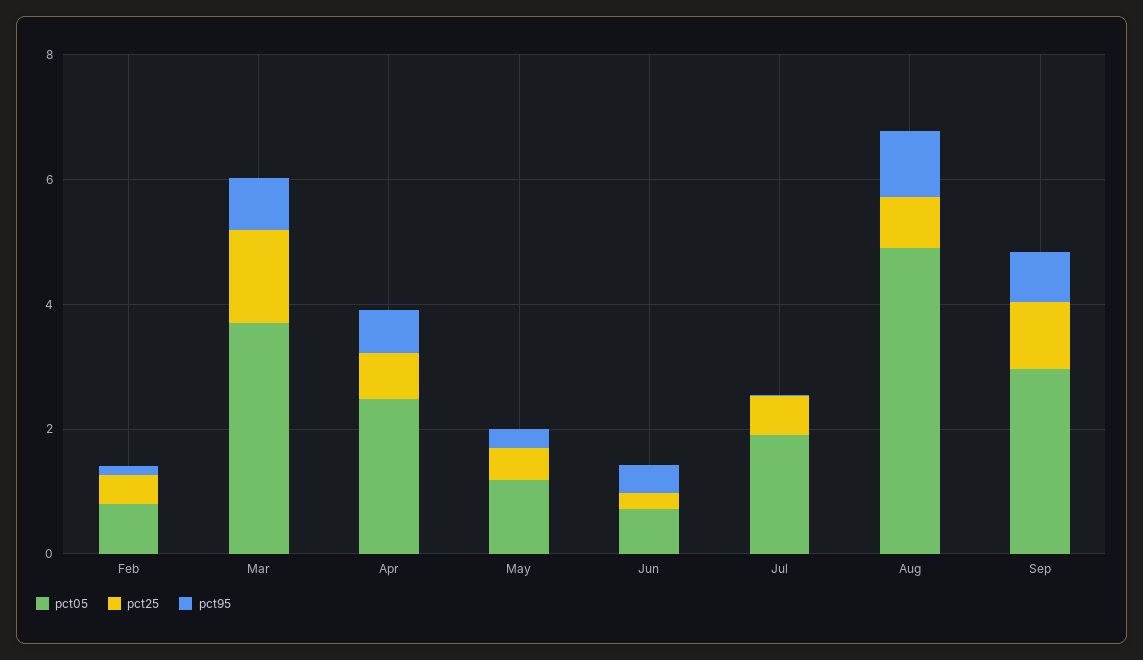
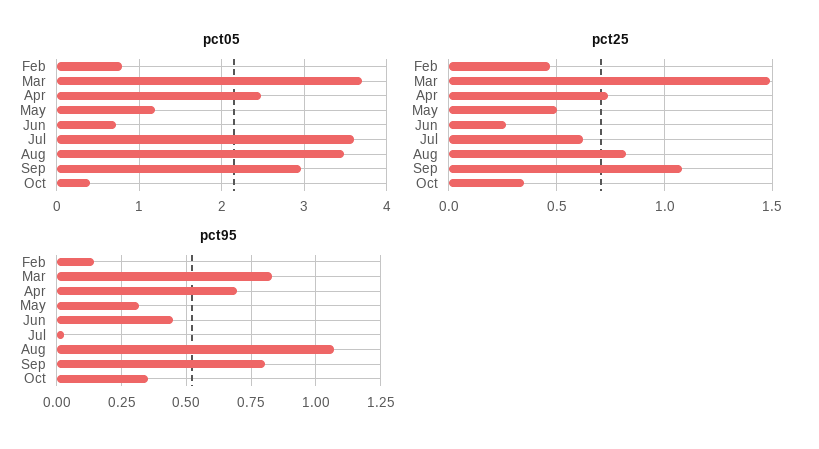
pct05, Jul: 2 -> 3.6
pct05, Aug: 5 -> 3.5
pct05, Oct: none -> 0.4
pct25, Oct: none -> 0.35
pct95, Oct: none -> 0.35

